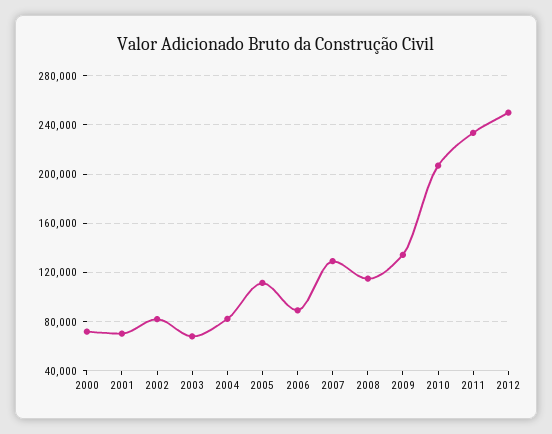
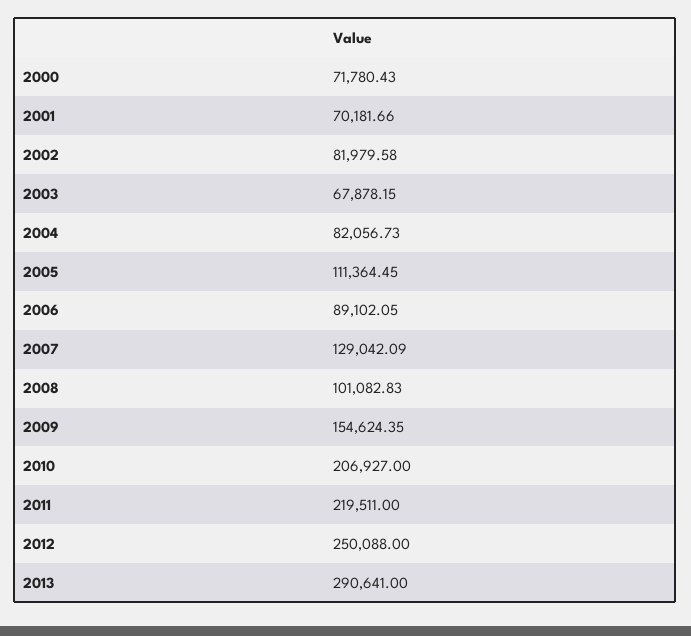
2008: 115000 -> 101082.83
2009: 135000 -> 154624.35
2011: 235000 -> 219511
2013: none -> 290641

